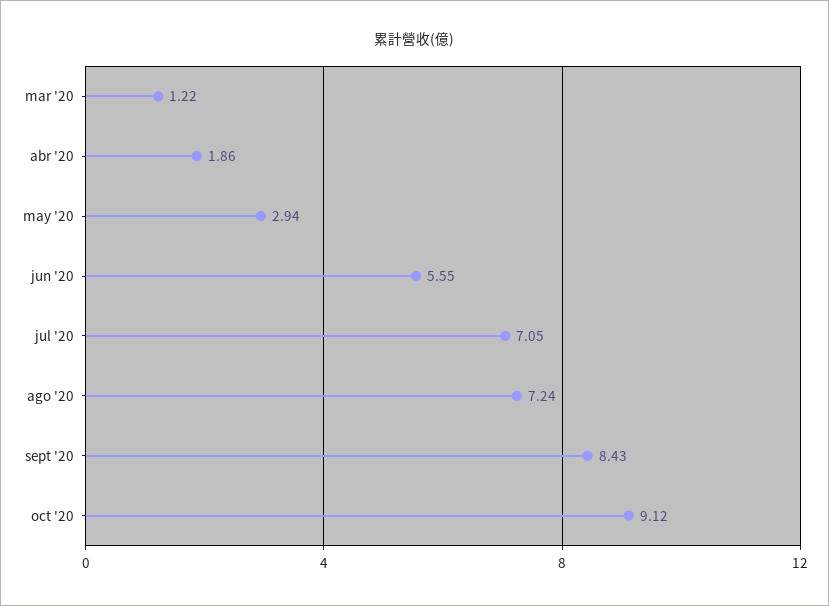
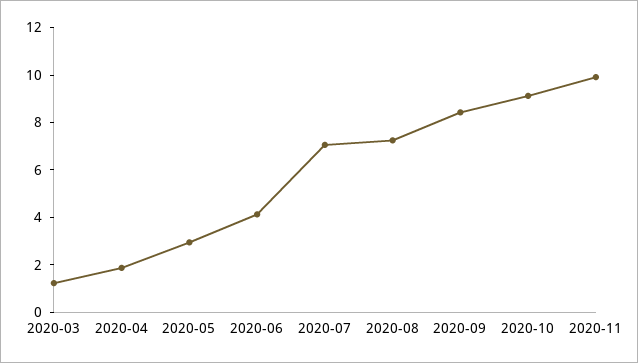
jun '20: 5.55 -> 4
2020-11: none -> 10

